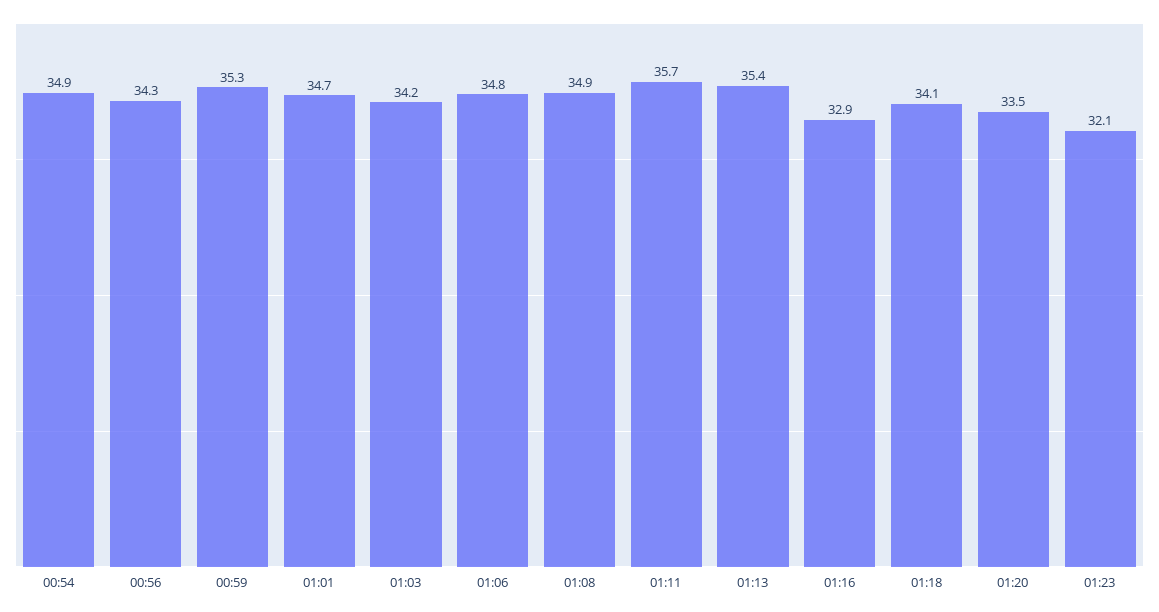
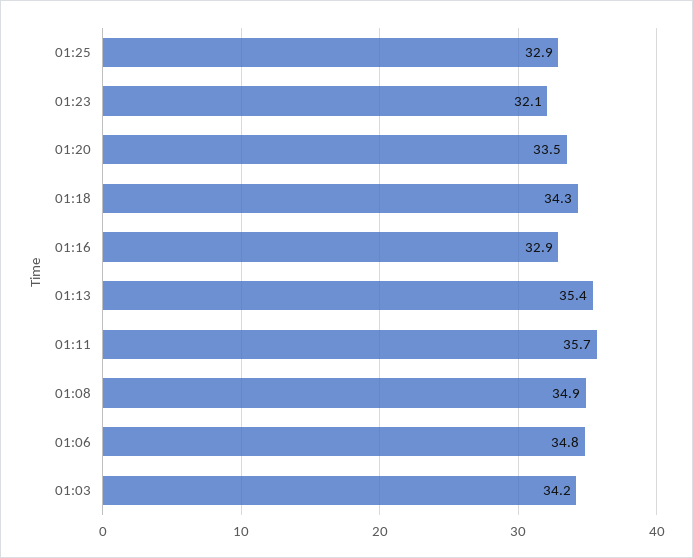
00:54: 34.9 -> none
00:56: 34.3 -> none
00:59: 35.3 -> none
01:01: 34.7 -> none
01:18: 34.1 -> 34.3
01:25: none -> 32.9

